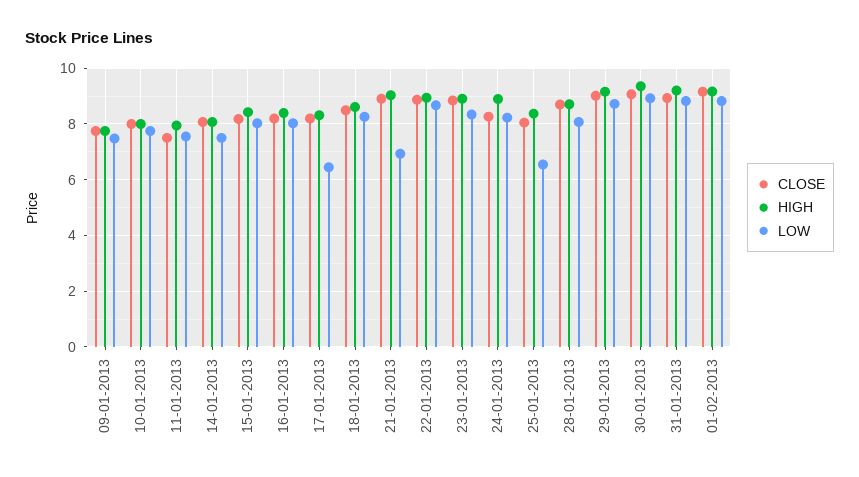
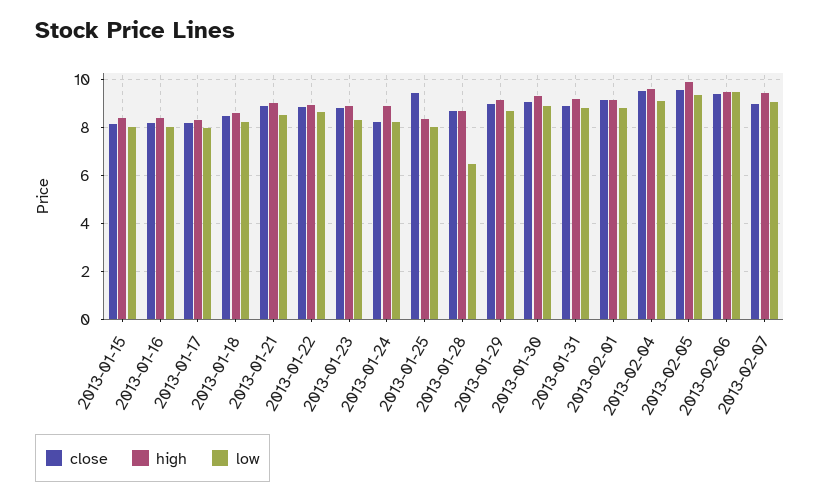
CLOSE, 09-01-2013: 7.75 -> none
HIGH, 09-01-2013: 7.75 -> none
LOW, 09-01-2013: 7.5 -> none
CLOSE, 10-01-2013: 8 -> none
HIGH, 10-01-2013: 8 -> none
LOW, 10-01-2013: 7.75 -> none
CLOSE, 11-01-2013: 7.5 -> none
HIGH, 11-01-2013: 8 -> none
LOW, 11-01-2013: 7.5 -> none
CLOSE, 14-01-2013: 8 -> none
HIGH, 14-01-2013: 8 -> none
LOW, 14-01-2013: 7.5 -> none
LOW, 17-01-2013: 6.5 -> 8
LOW, 21-01-2013: 7 -> 8.5
CLOSE, 25-01-2013: 8 -> 9.5
LOW, 25-01-2013: 6.5 -> 8
LOW, 28-01-2013: 8 -> 6.5
CLOSE, 2013-02-04: none -> 9.5
HIGH, 2013-02-04: none -> 9.5
LOW, 2013-02-04: none -> 9
CLOSE, 2013-02-05: none -> 9.5
HIGH, 2013-02-05: none -> 10
LOW, 2013-02-05: none -> 9.5
CLOSE, 2013-02-06: none -> 9.5
HIGH, 2013-02-06: none -> 9.5
LOW, 2013-02-06: none -> 9.5
CLOSE, 2013-02-07: none -> 9
HIGH, 2013-02-07: none -> 9.5
LOW, 2013-02-07: none -> 9

